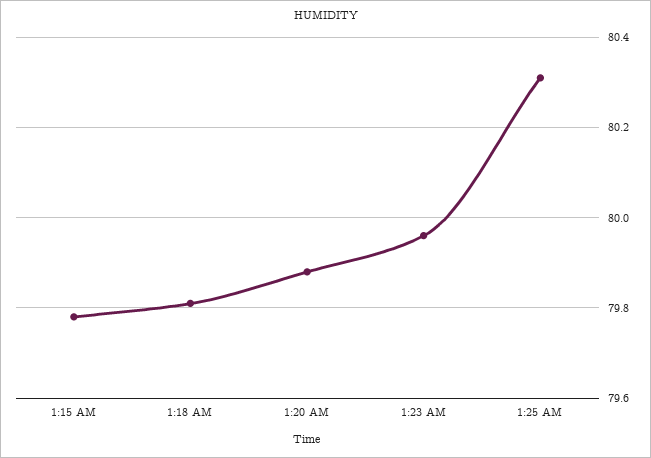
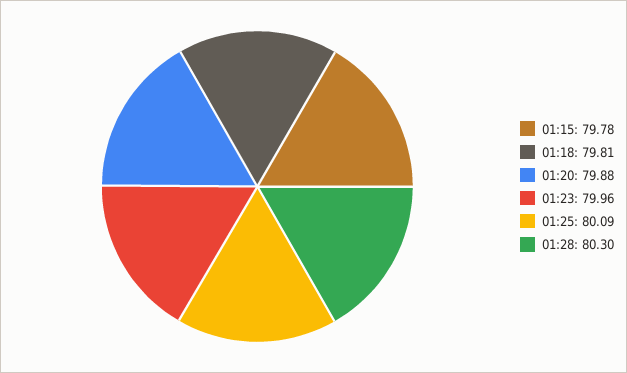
1:25 AM: 80.3 -> 80.09
01:28: none -> 80.3

